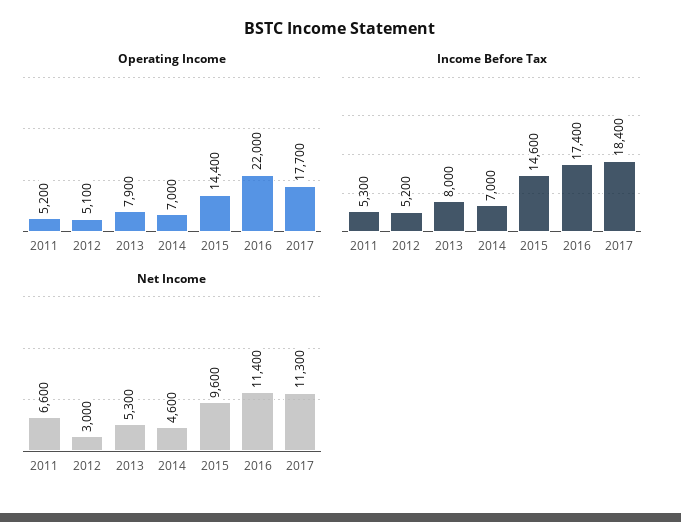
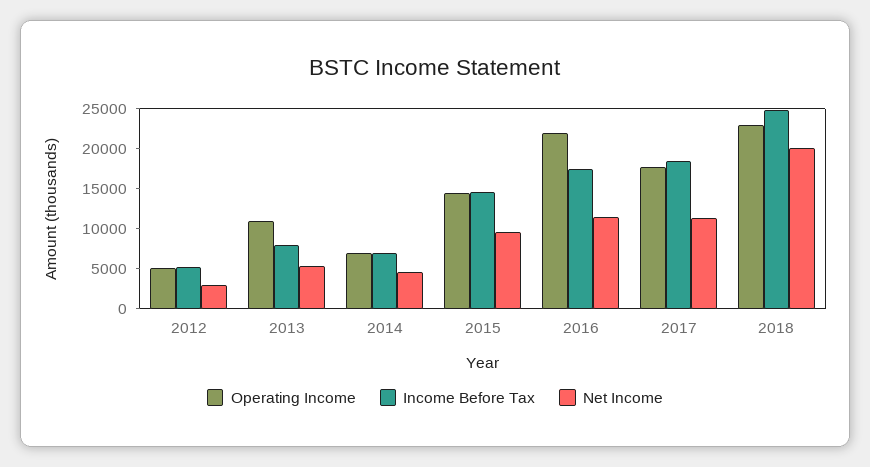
Operating Income, 2011: 5200 -> none
Operating Income, 2013: 7900 -> 11000
Income Before Tax, 2011: 5300 -> none
Net Income, 2011: 6600 -> none
Operating Income, 2018: none -> 23000
Income Before Tax, 2018: none -> 25000
Net Income, 2018: none -> 20000

